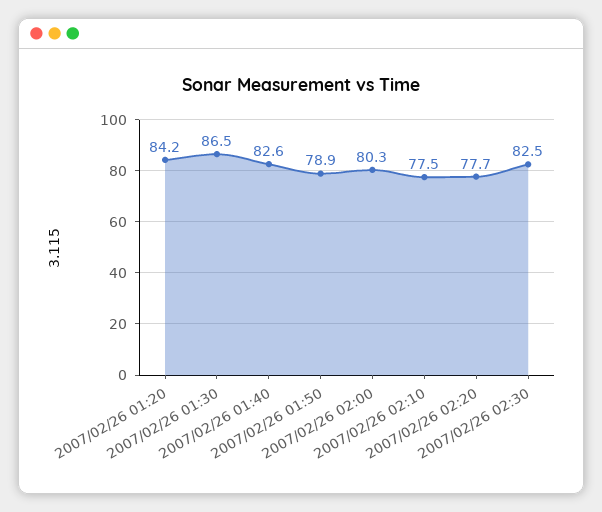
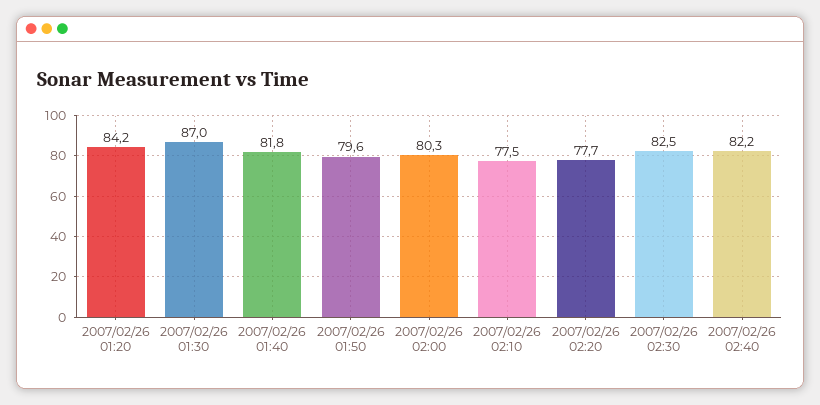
2007/02/26 01:30: 86.5 -> 87
2007/02/26 01:40: 82.6 -> 81.8
2007/02/26 01:50: 78.9 -> 79.6
2007/02/26 02:40: none -> 82.2

